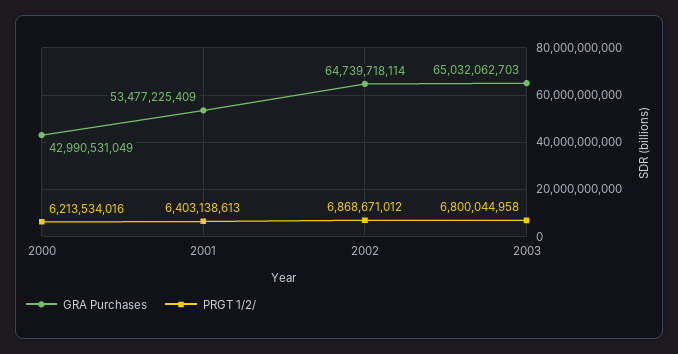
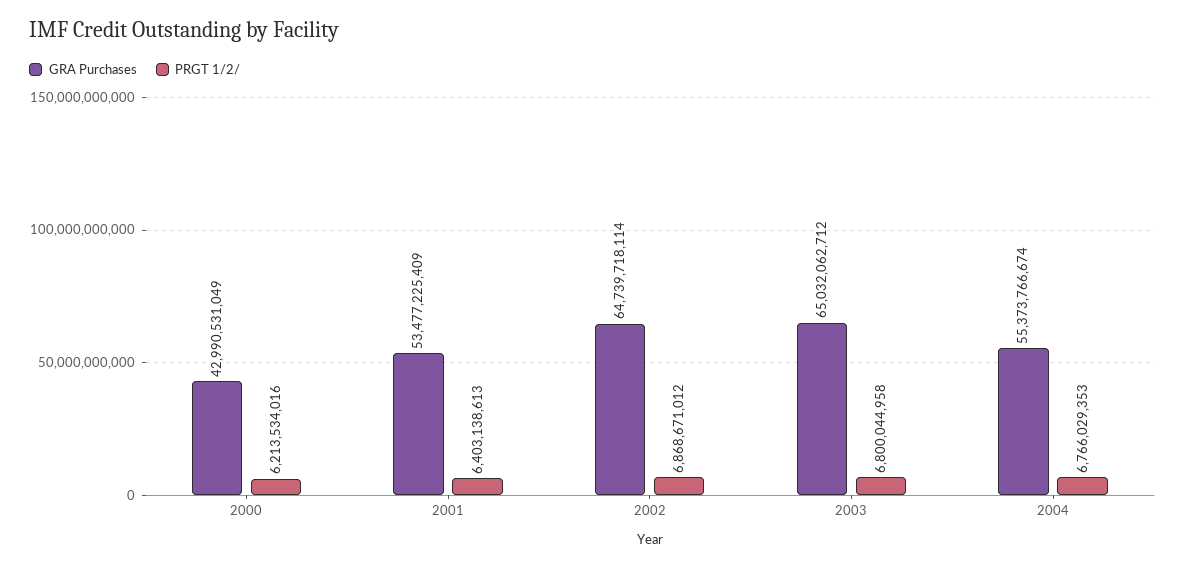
GRA Purchases, 2003: 65032062703 -> 65032062712
GRA Purchases, 2004: none -> 55373766674
PRGT 1/2/, 2004: none -> 6766029353

